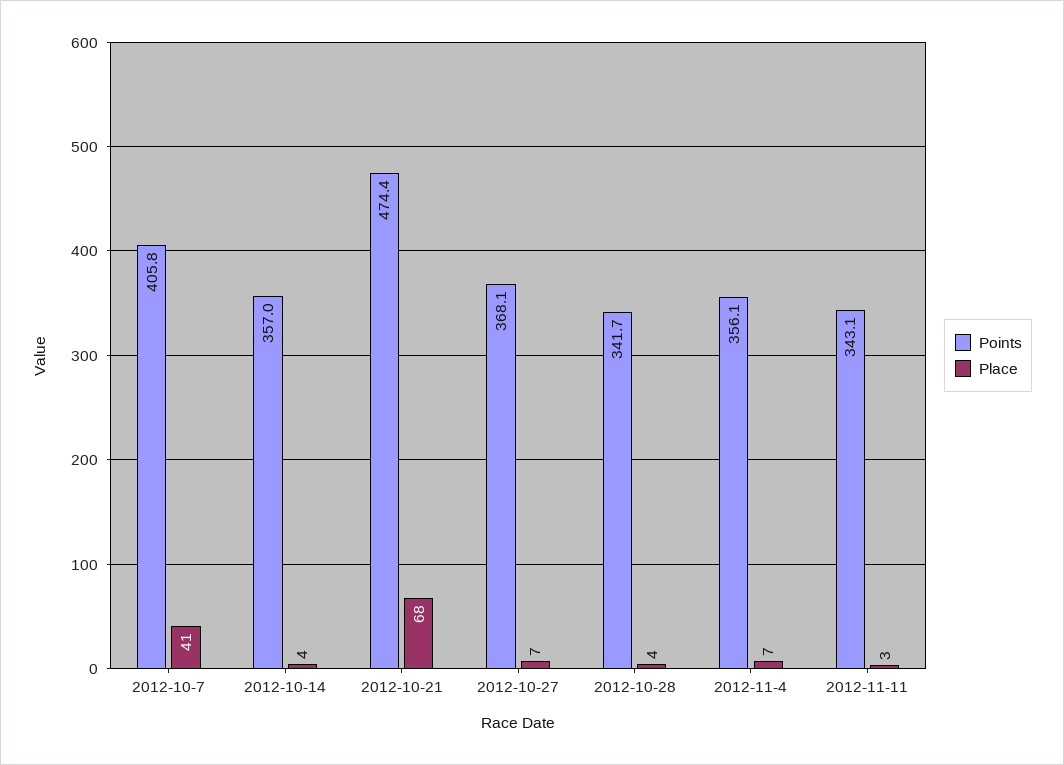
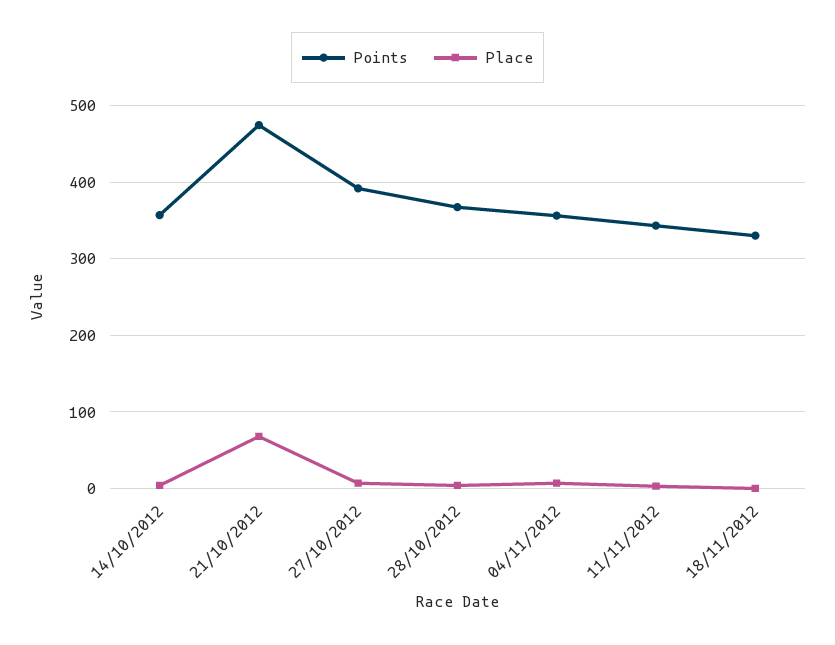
Points, 2012-10-7: 405.8 -> none
Place, 2012-10-7: 41 -> none
Points, 2012-10-27: 368.1 -> 390
Points, 2012-10-28: 341.7 -> 370
Points, 18/11/2012: none -> 330
Place, 18/11/2012: none -> 0

